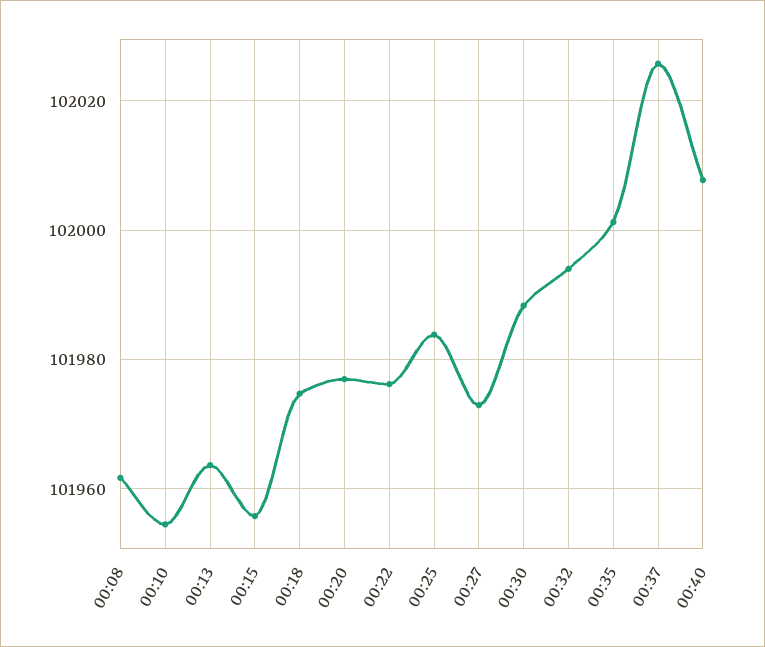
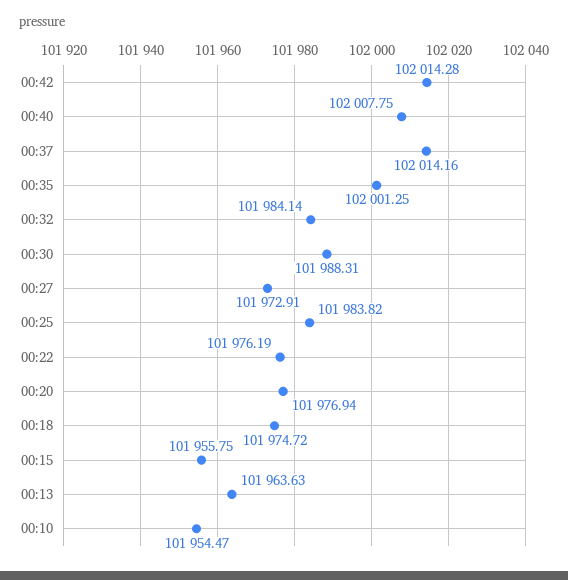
00:08: 101962 -> none
00:32: 101994 -> 101984.14
00:37: 102026 -> 102014.16
00:42: none -> 102014.28

